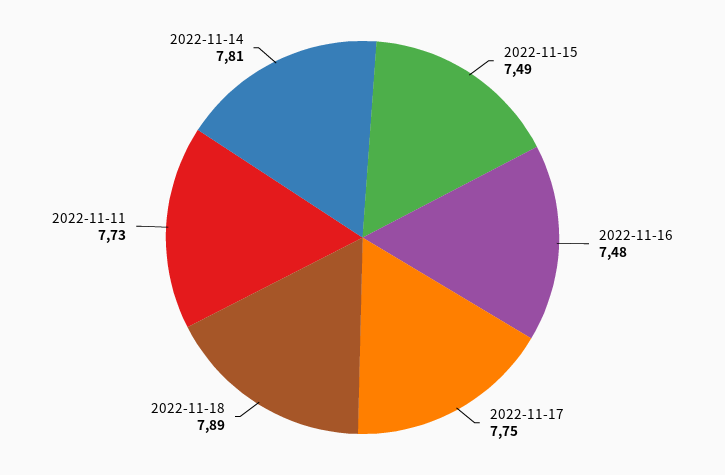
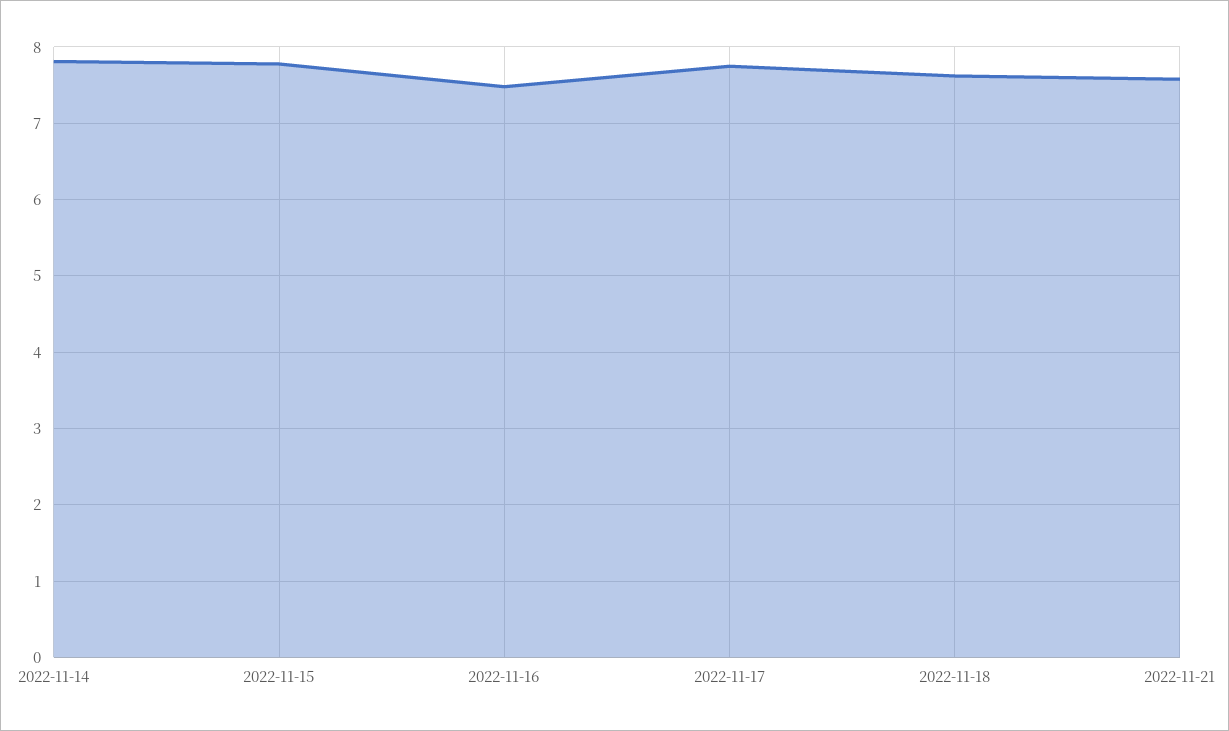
2022-11-15: 7.49 -> 7.8
2022-11-18: 7.89 -> 7.6
2022-11-11: 7.73 -> none
2022-11-21: none -> 7.6

